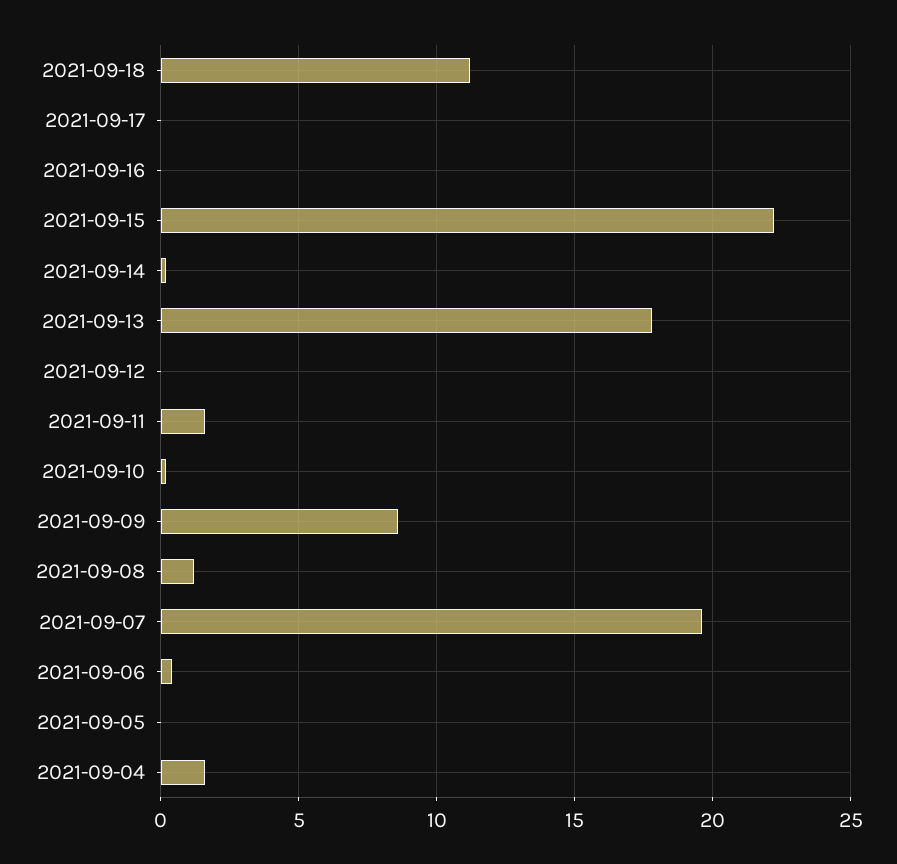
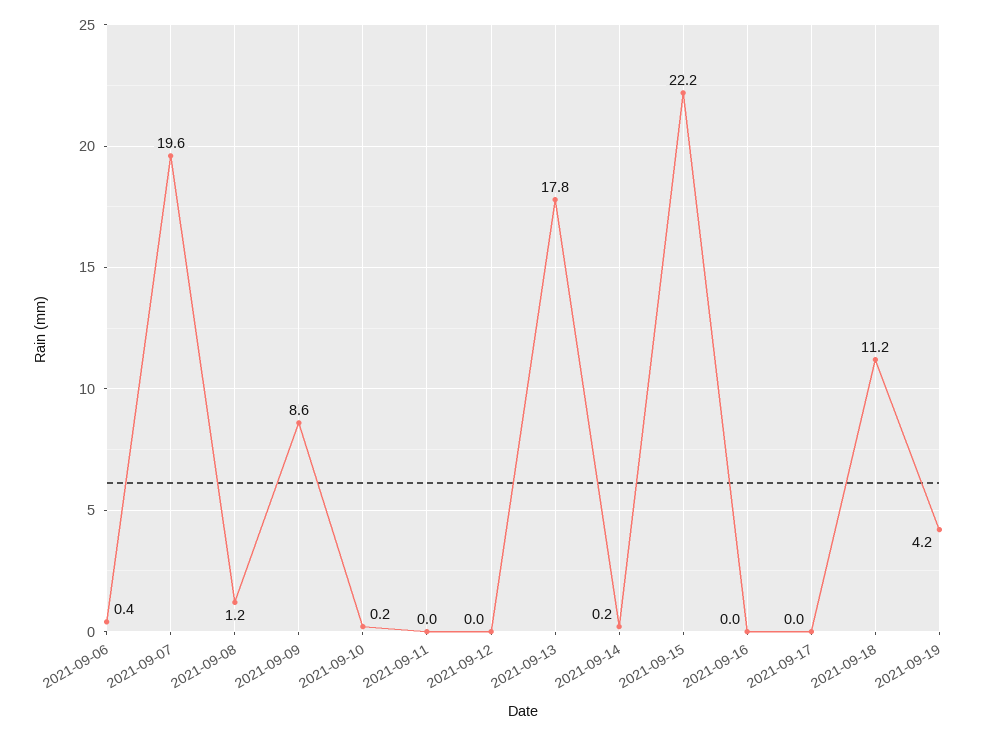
2021-09-11: 1.5 -> 0
2021-09-05: 0 -> none
2021-09-04: 1.5 -> none
2021-09-19: none -> 4.2

